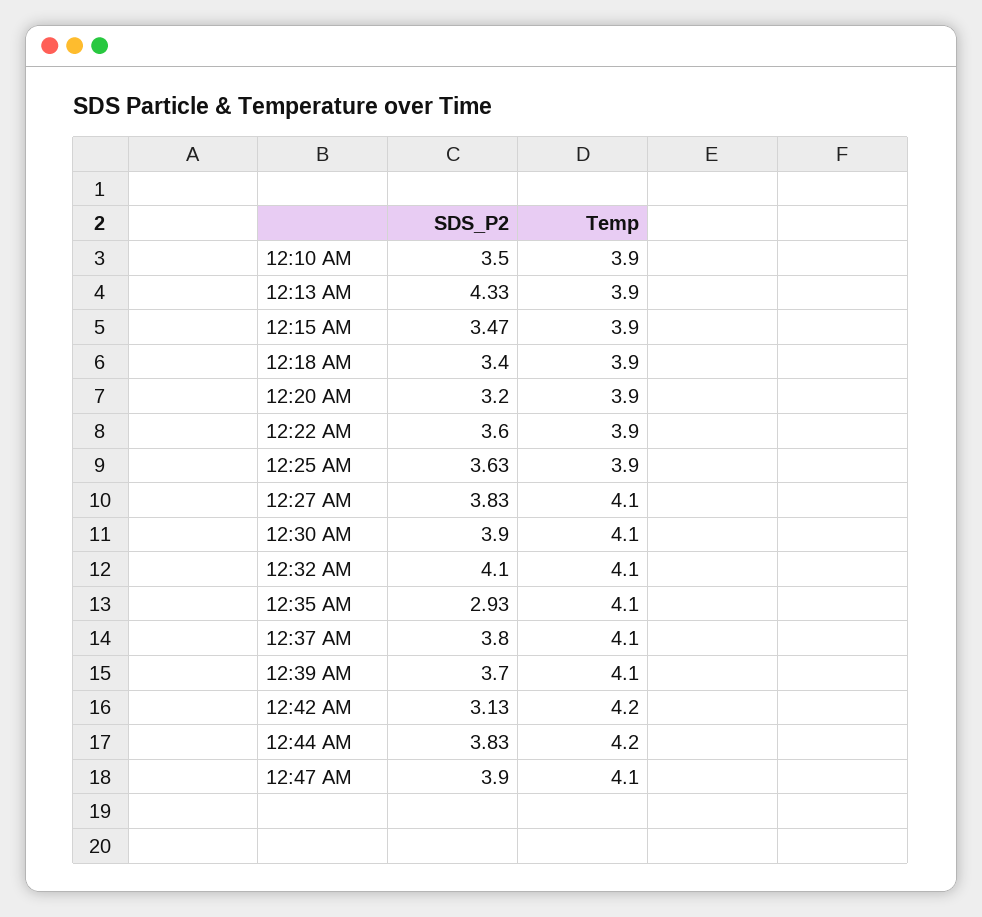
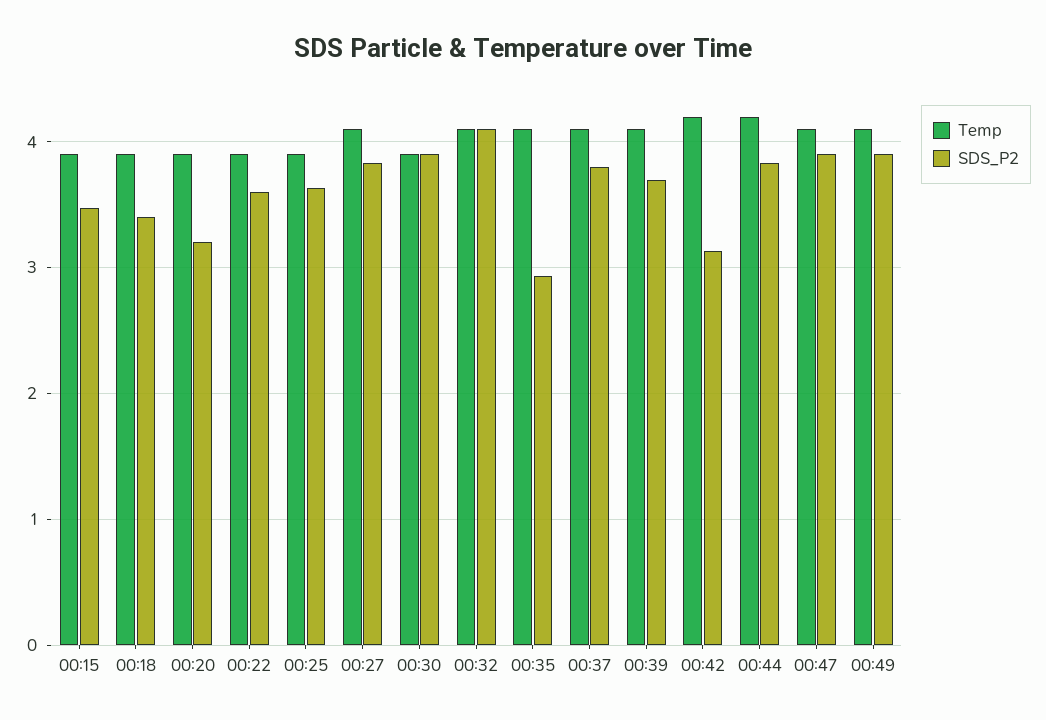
SDS_P2, 12:10 AM: 3.5 -> none
Temp, 12:10 AM: 3.9 -> none
SDS_P2, 12:13 AM: 4.33 -> none
Temp, 12:13 AM: 3.9 -> none
Temp, 12:30 AM: 4.1 -> 3.9
Temp, 00:49: none -> 4.1
SDS_P2, 00:49: none -> 3.9

